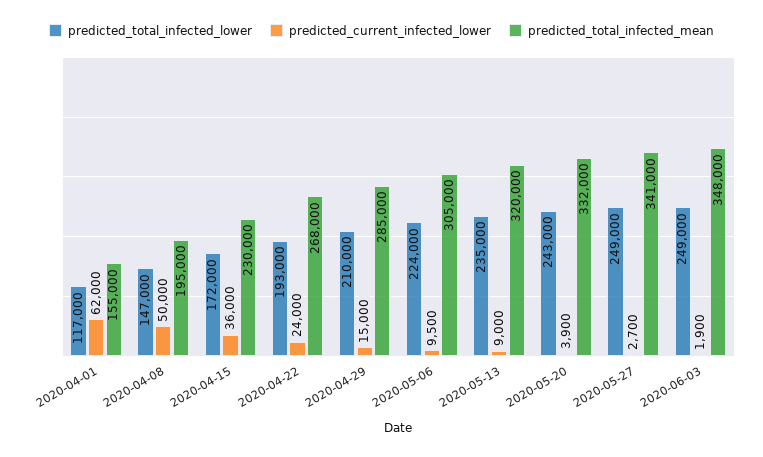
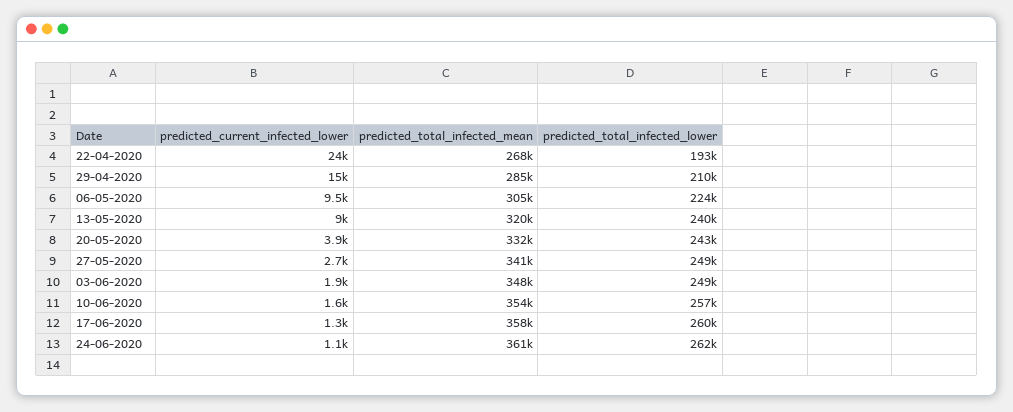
predicted_total_infected_lower, 2020-04-01: 117000 -> none
predicted_current_infected_lower, 2020-04-01: 62000 -> none
predicted_total_infected_mean, 2020-04-01: 155000 -> none
predicted_total_infected_lower, 2020-04-08: 147000 -> none
predicted_current_infected_lower, 2020-04-08: 50000 -> none
predicted_total_infected_mean, 2020-04-08: 195000 -> none
predicted_total_infected_lower, 2020-04-15: 172000 -> none
predicted_current_infected_lower, 2020-04-15: 36000 -> none
predicted_total_infected_mean, 2020-04-15: 230000 -> none
predicted_total_infected_lower, 2020-05-13: 235000 -> 240000
predicted_current_infected_lower, 10-06-2020: none -> 1600
predicted_total_infected_mean, 10-06-2020: none -> 354000
predicted_total_infected_lower, 10-06-2020: none -> 257000
predicted_current_infected_lower, 17-06-2020: none -> 1300
predicted_total_infected_mean, 17-06-2020: none -> 358000
predicted_total_infected_lower, 17-06-2020: none -> 260000
predicted_current_infected_lower, 24-06-2020: none -> 1100
predicted_total_infected_mean, 24-06-2020: none -> 361000
predicted_total_infected_lower, 24-06-2020: none -> 262000

